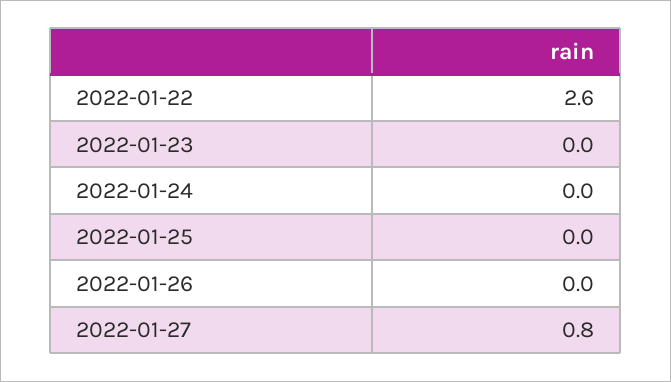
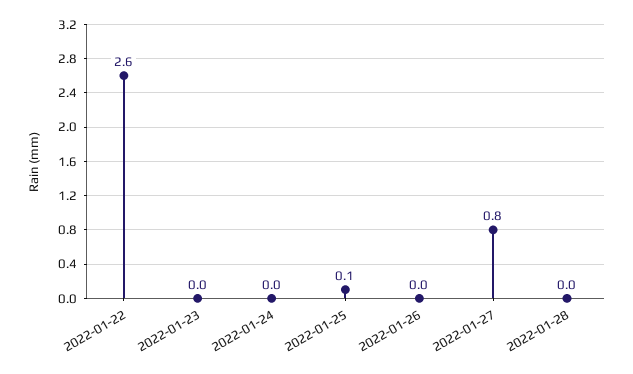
2022-01-25: 0 -> 0.1
2022-01-28: none -> 0

